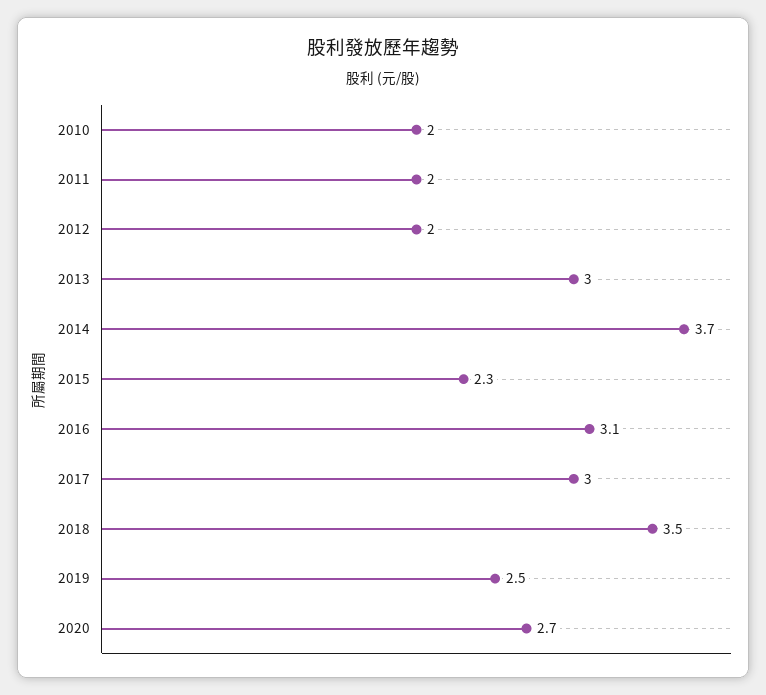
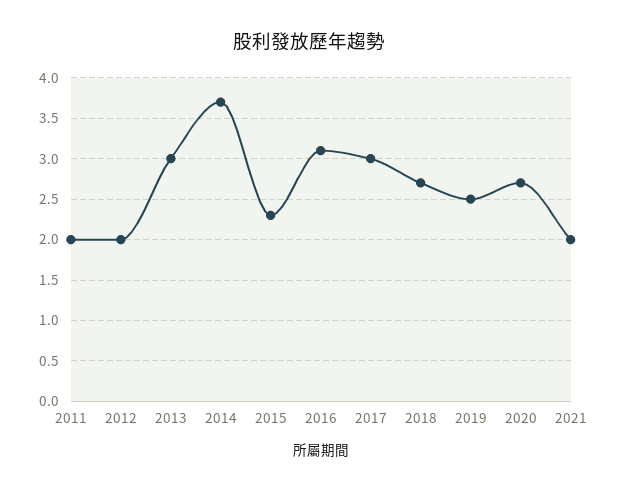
2010: 2 -> none
2018: 3.5 -> 2.7
2021: none -> 2

